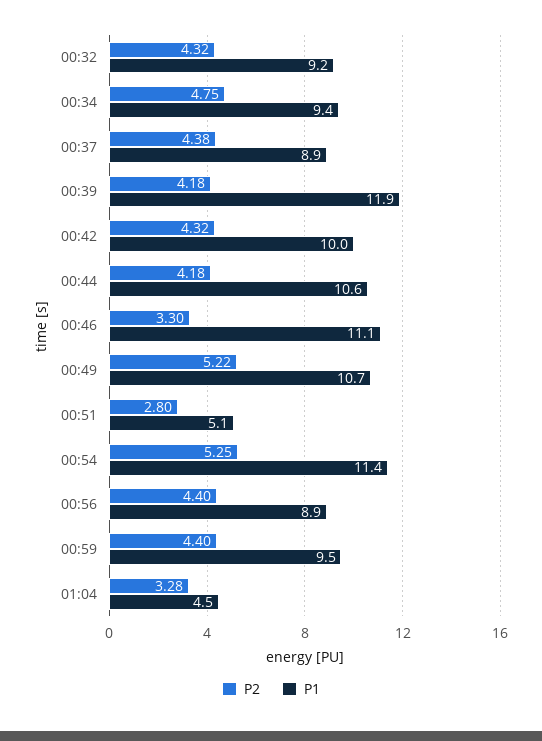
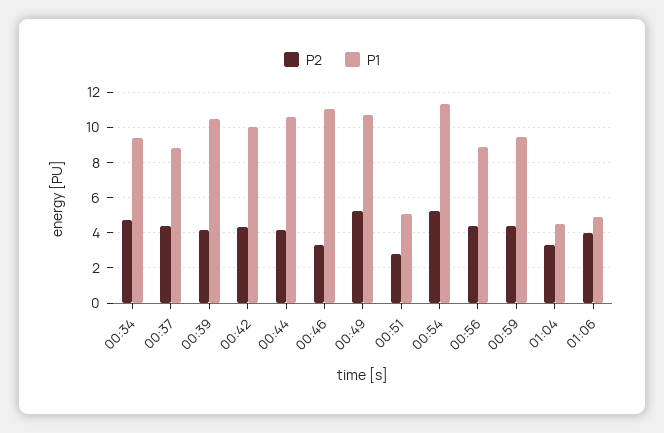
P2, 00:32: 4.32 -> none
P1, 00:32: 9.2 -> none
P1, 00:39: 11.9 -> 10.5
P2, 01:06: none -> 4
P1, 01:06: none -> 5

